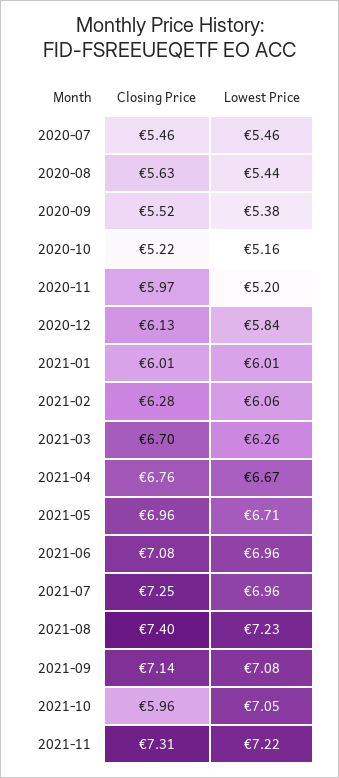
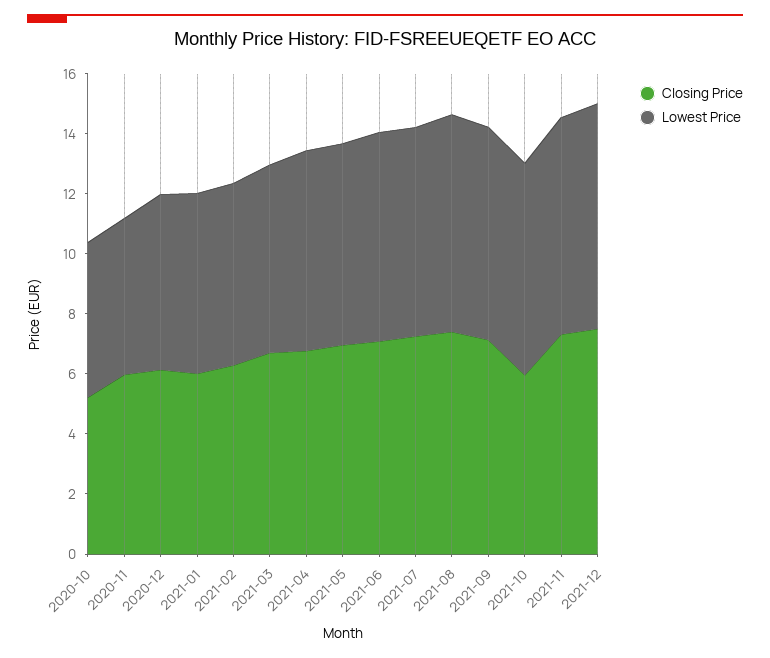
Closing Price, 2020-07: 5.46 -> none
Lowest Price, 2020-07: 5.46 -> none
Closing Price, 2020-08: 5.63 -> none
Lowest Price, 2020-08: 5.44 -> none
Closing Price, 2020-09: 5.52 -> none
Lowest Price, 2020-09: 5.38 -> none
Closing Price, 2021-12: none -> 7.5
Lowest Price, 2021-12: none -> 7.5

